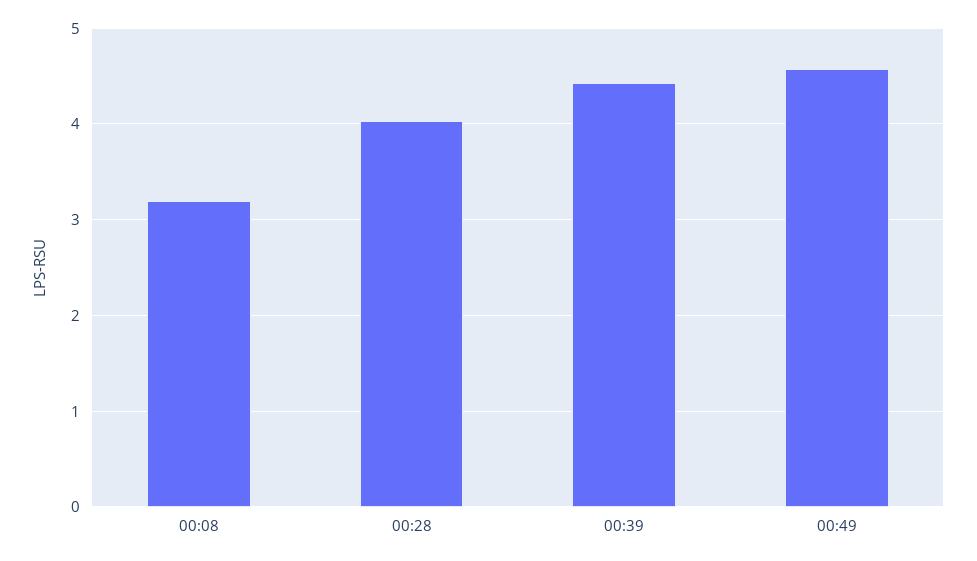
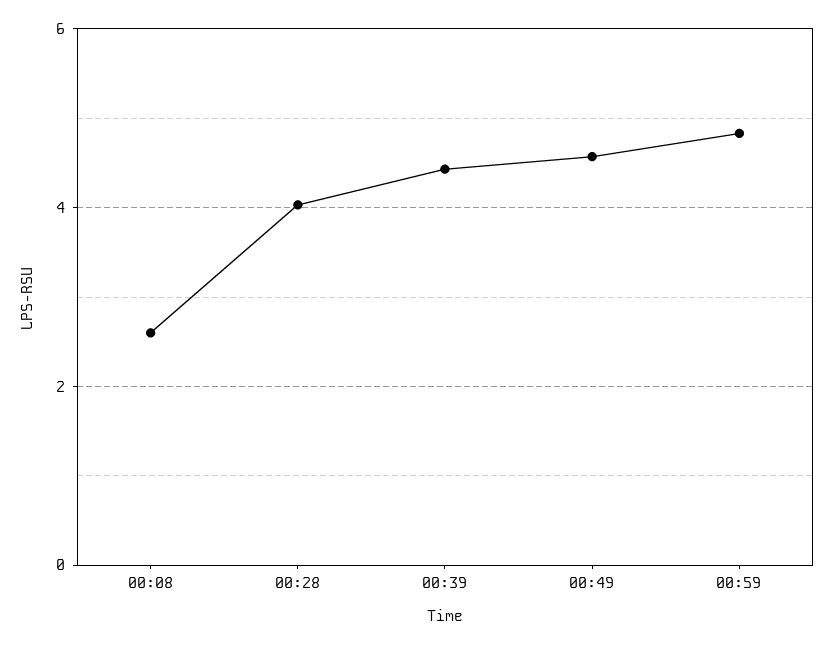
00:08: 3.2 -> 2.6
00:59: none -> 4.8

